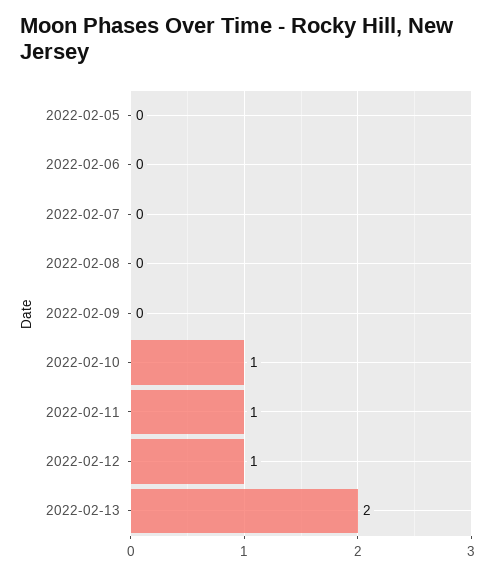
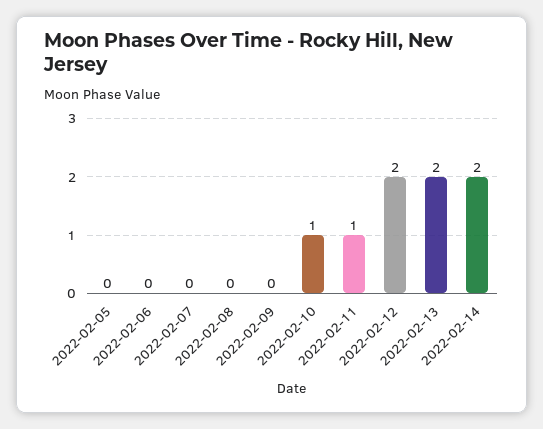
2022-02-12: 1 -> 2
2022-02-14: none -> 2

